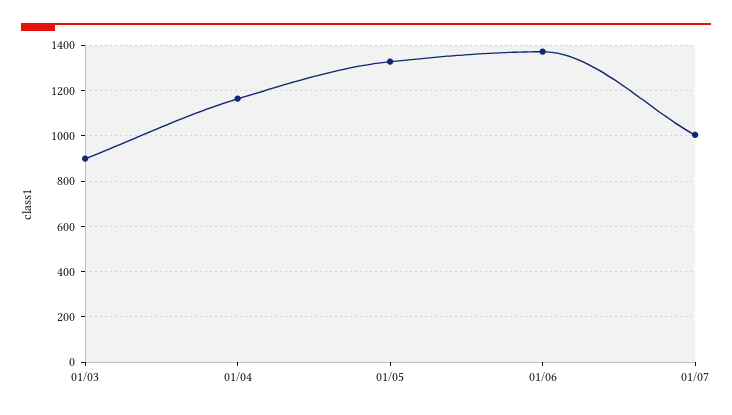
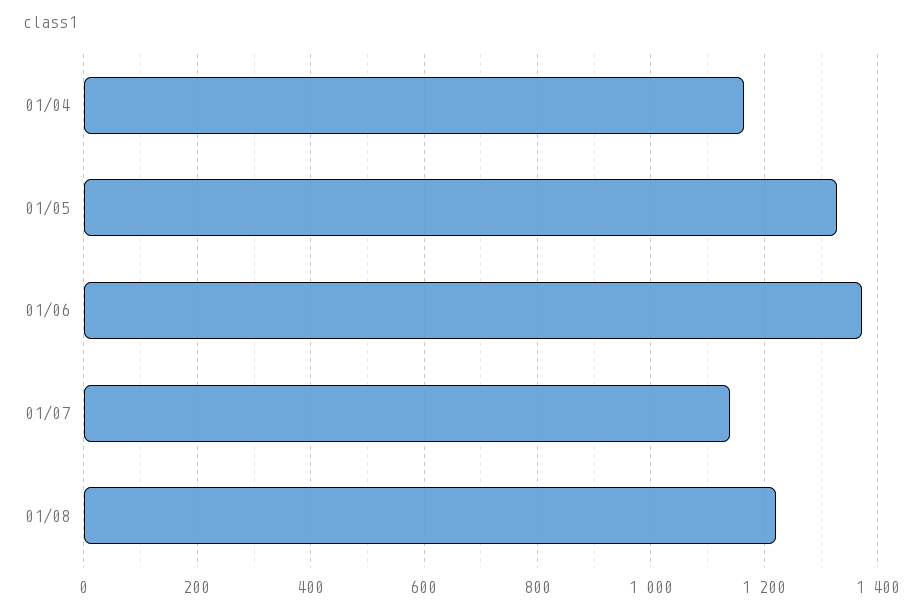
01/03: 900 -> none
01/07: 1000 -> 1140
01/08: none -> 1220

